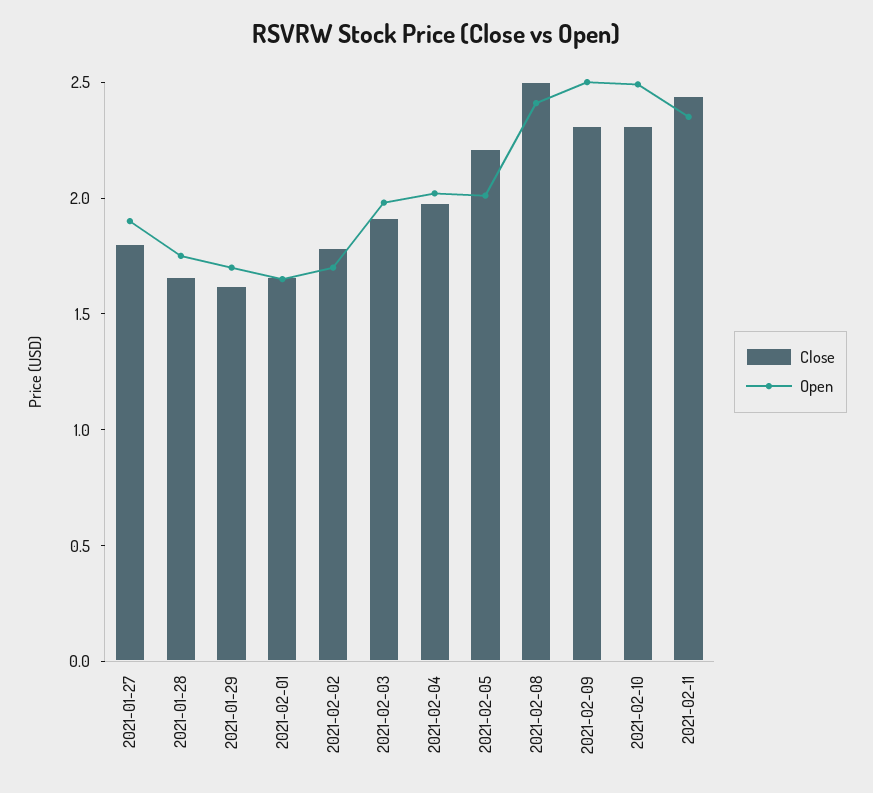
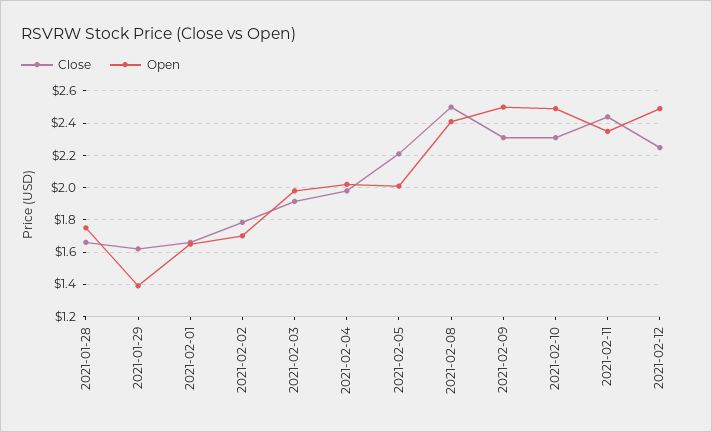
Close, 2021-01-27: 1.8 -> none
Open, 2021-01-27: 1.9 -> none
Open, 2021-01-29: 1.7 -> 1.4
Close, 2021-02-12: none -> 2.25
Open, 2021-02-12: none -> 2.5

